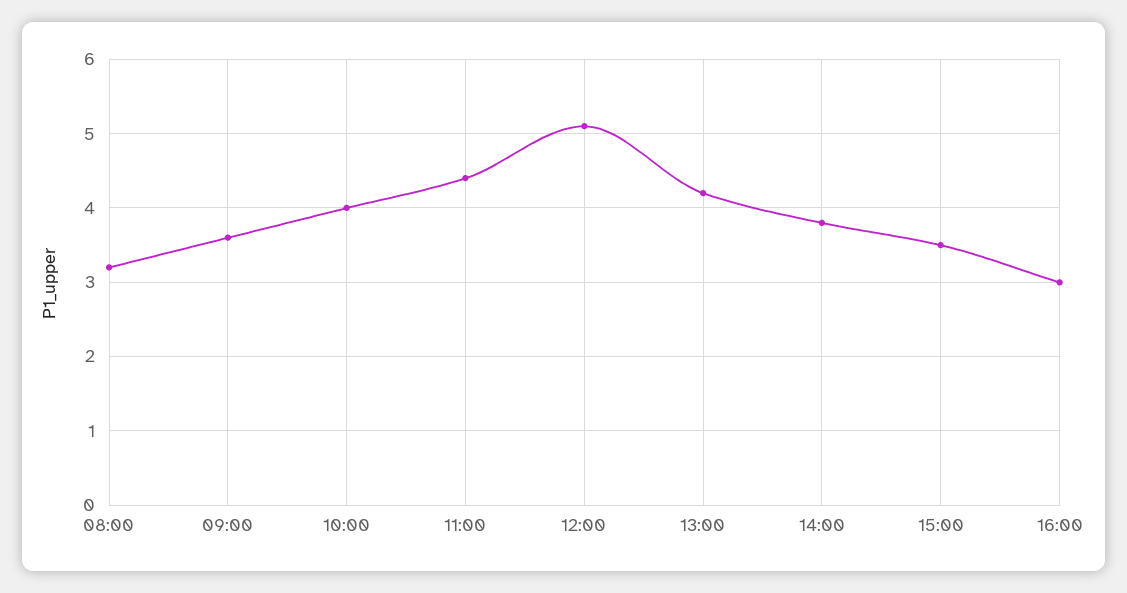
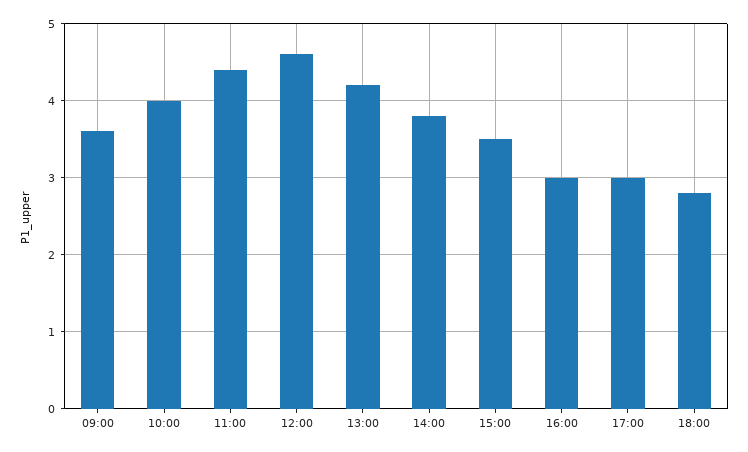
08:00: 3.2 -> none
12:00: 5.1 -> 4.6
17:00: none -> 3
18:00: none -> 2.8

